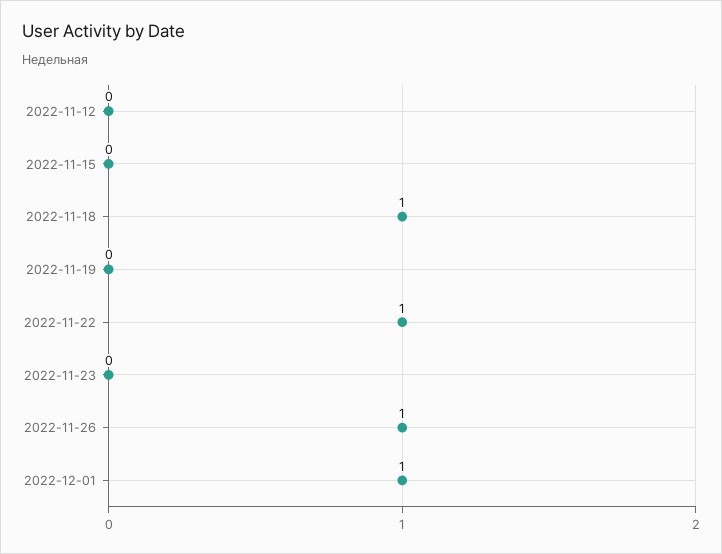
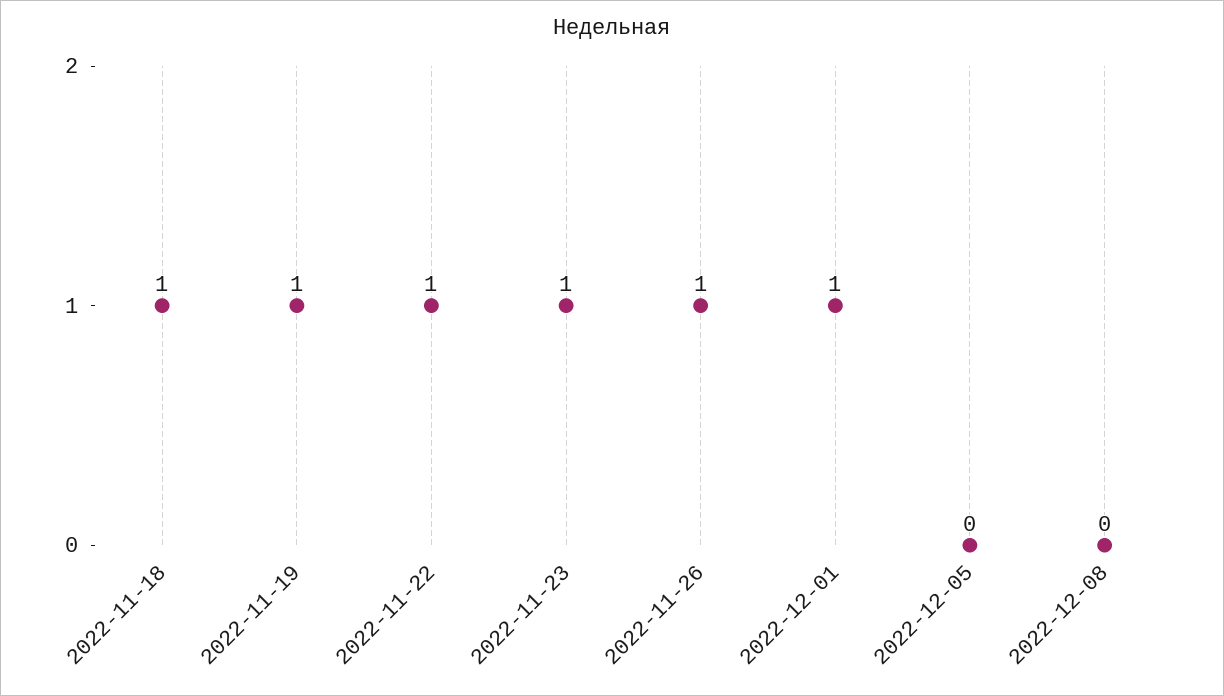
2022-11-12: 0 -> none
2022-11-15: 0 -> none
2022-11-19: 0 -> 1
2022-11-23: 0 -> 1
2022-12-05: none -> 0
2022-12-08: none -> 0

